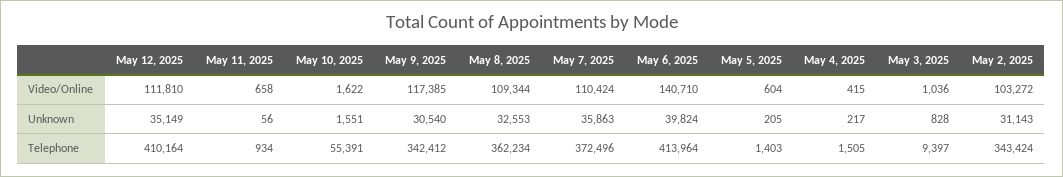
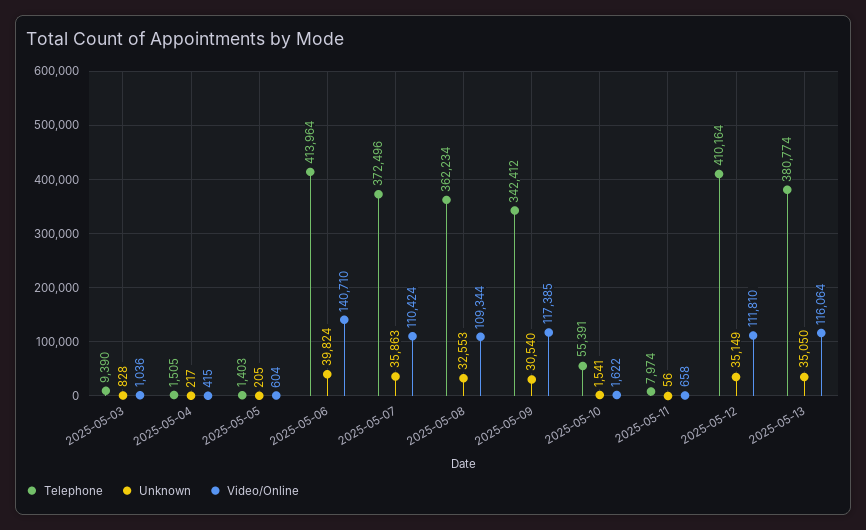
Video/Online, May 2, 2025: 103272 -> none
Unknown, May 10, 2025: 1551 -> 1541
Unknown, May 2, 2025: 31143 -> none
Telephone, May 11, 2025: 934 -> 7974
Telephone, May 3, 2025: 9397 -> 9390
Telephone, May 2, 2025: 343424 -> none
Telephone, 2025-05-13: none -> 380774
Unknown, 2025-05-13: none -> 35050
Video/Online, 2025-05-13: none -> 116064

